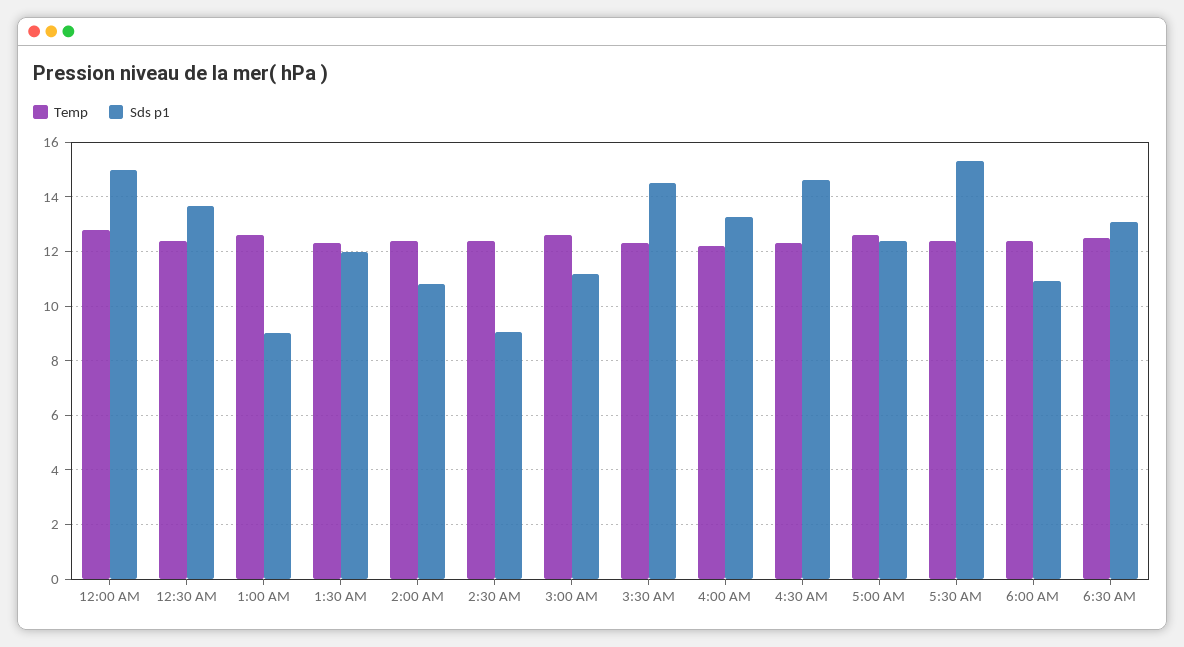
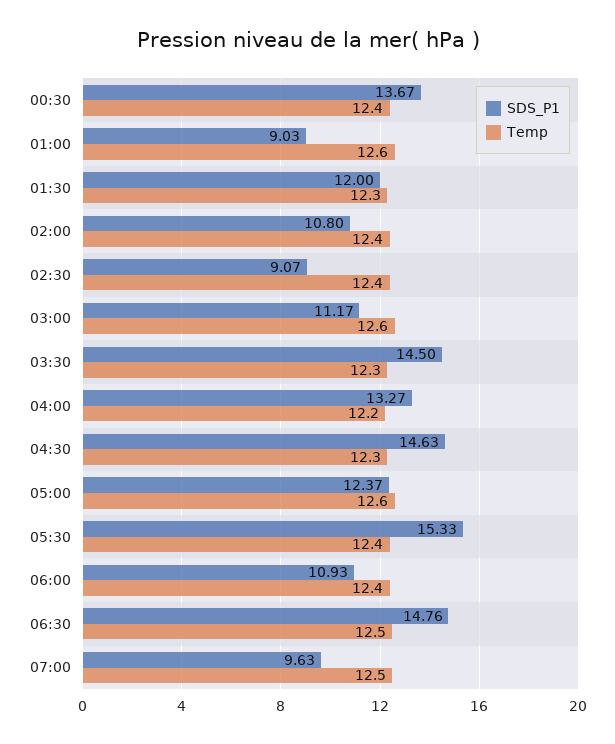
Temp, 12:00 AM: 12.75 -> none
Sds p1, 12:00 AM: 15 -> none
Sds p1, 6:30 AM: 13 -> 14.76
Sds p1, 07:00: none -> 9.63
Temp, 07:00: none -> 12.5

